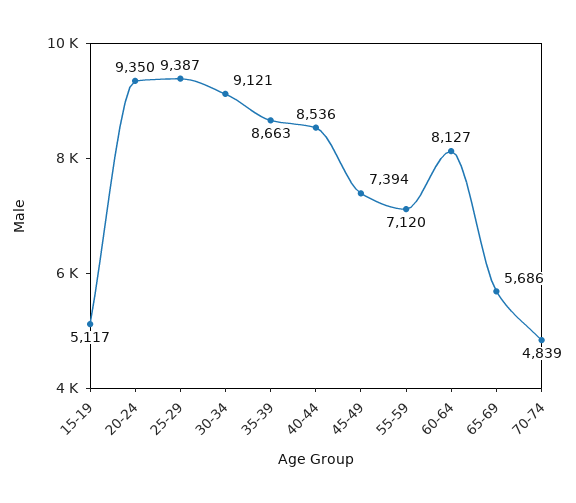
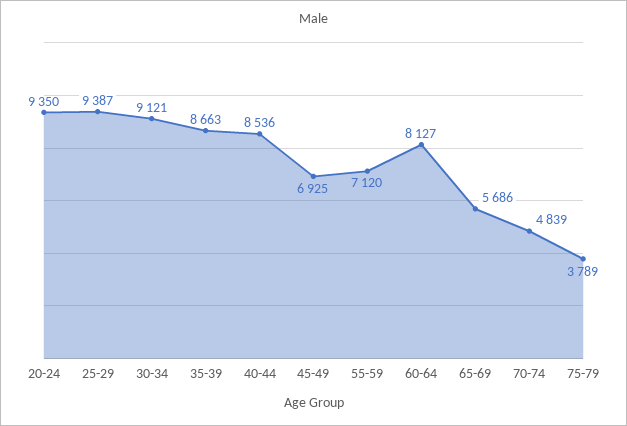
15-19: 5117 -> none
45-49: 7394 -> 6925
75-79: none -> 3789

